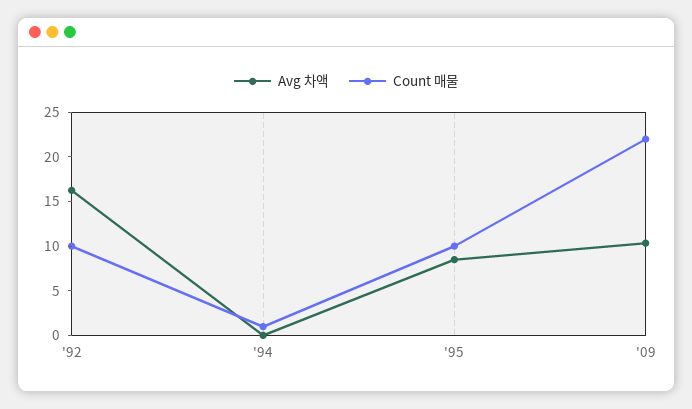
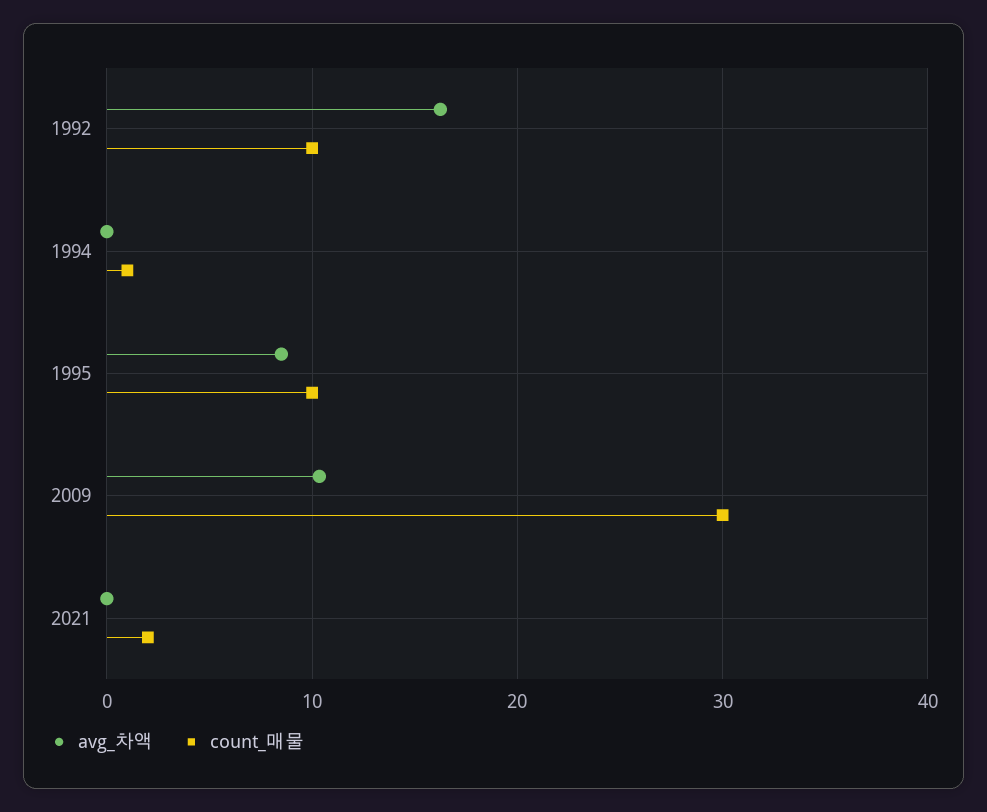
Count 매물, '09: 22 -> 30
Avg 차액, 2021: none -> 0
Count 매물, 2021: none -> 2

